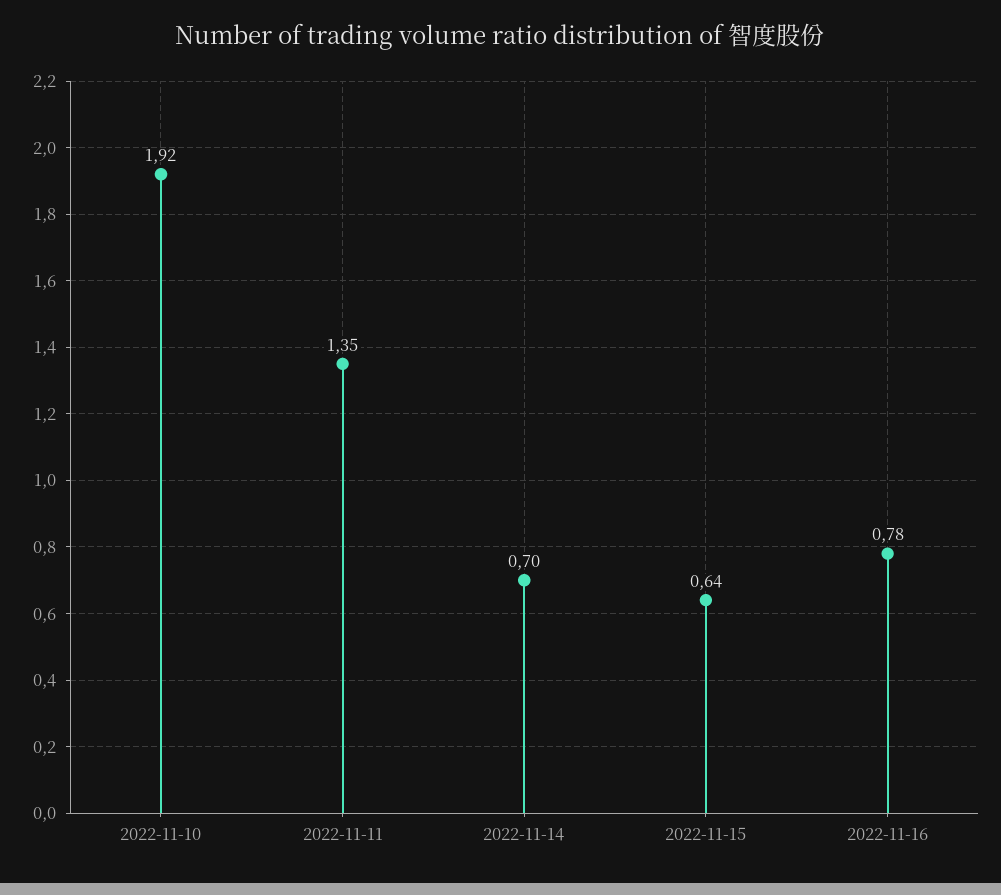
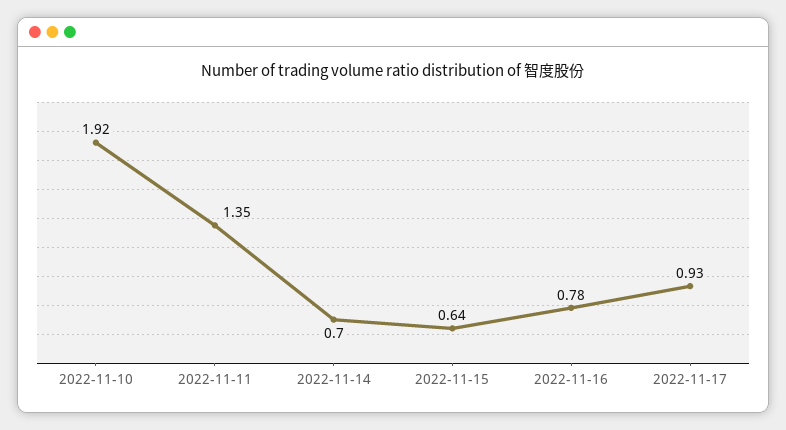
2022-11-17: none -> 0.93

